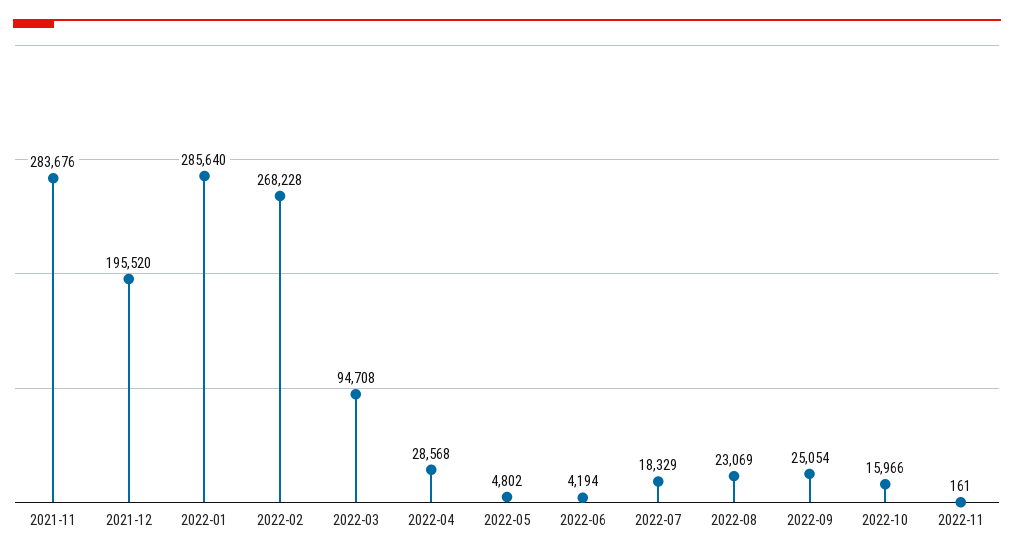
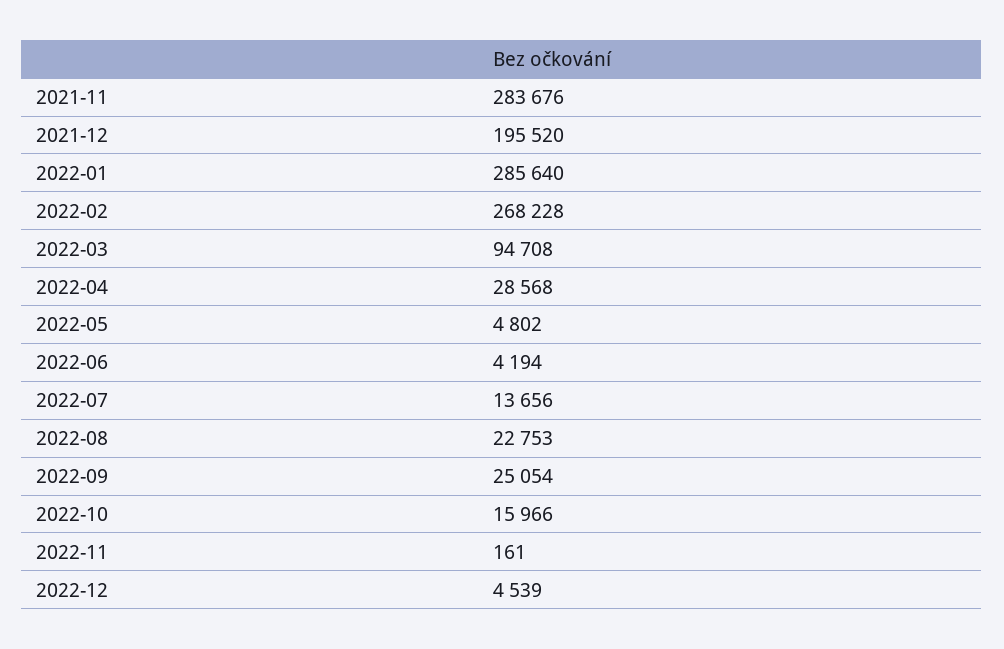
2022-07: 18329 -> 13656
2022-08: 23069 -> 22753
2022-12: none -> 4539

